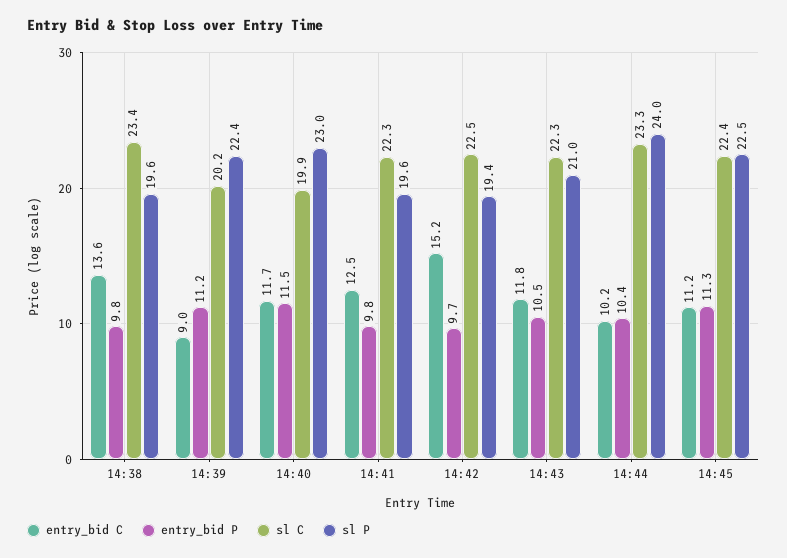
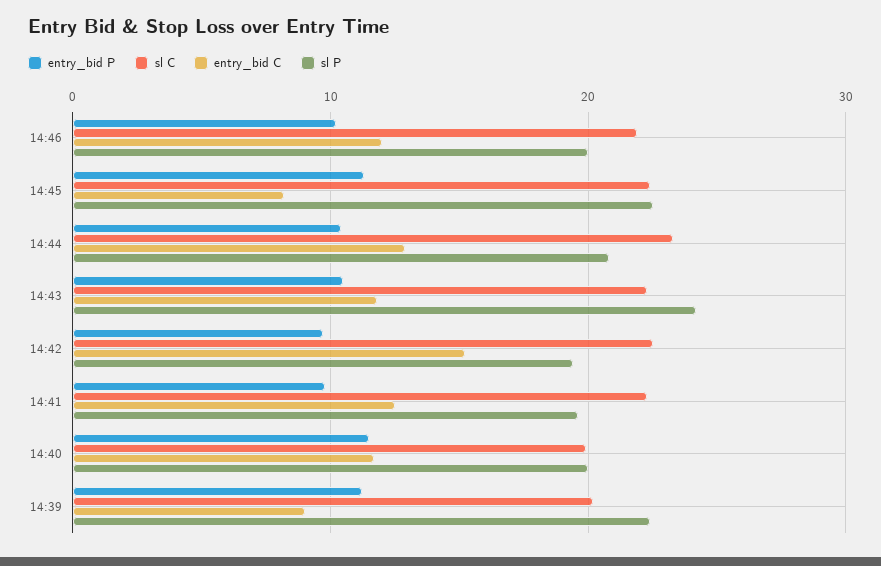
entry_bid C, 14:38: 13.6 -> none
entry_bid P, 14:38: 9.8 -> none
sl C, 14:38: 23.4 -> none
sl P, 14:38: 19.6 -> none
sl P, 14:40: 23 -> 20
sl P, 14:43: 21 -> 24
entry_bid C, 14:44: 10.2 -> 13
sl P, 14:44: 24 -> 21
entry_bid C, 14:45: 11.2 -> 8
entry_bid P, 14:46: none -> 10
sl C, 14:46: none -> 22
entry_bid C, 14:46: none -> 12
sl P, 14:46: none -> 20

